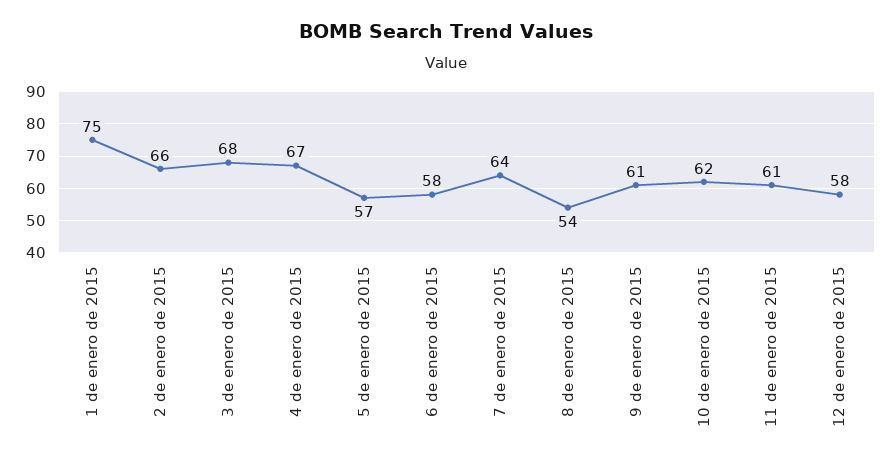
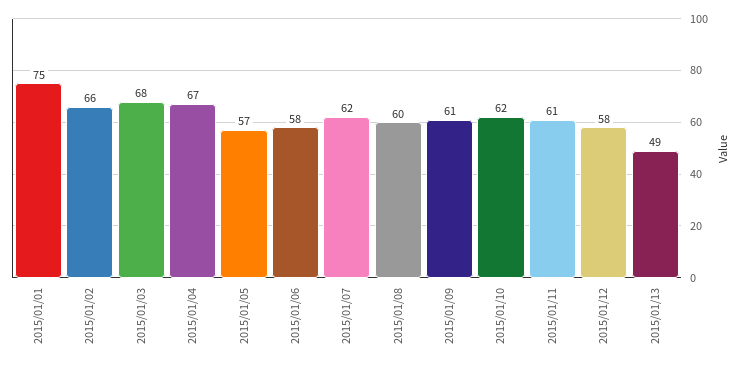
7 de enero de 2015: 64 -> 62
8 de enero de 2015: 54 -> 60
2015/01/13: none -> 49

